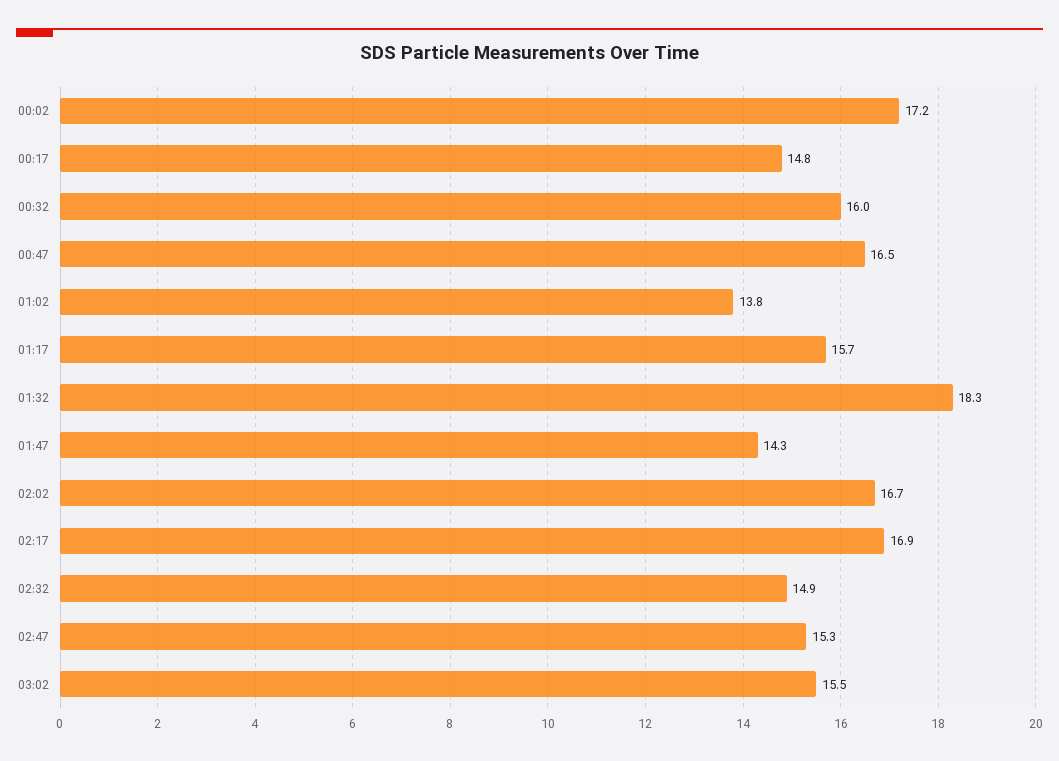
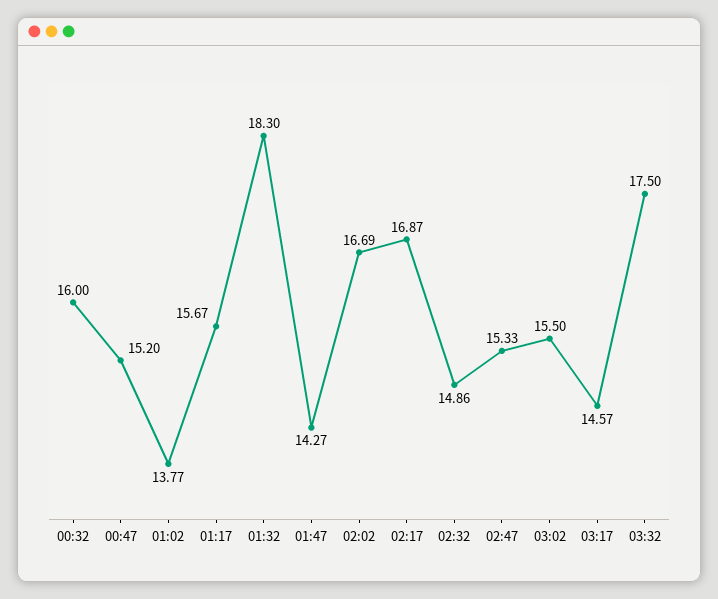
00:02: 17.2 -> none
00:17: 14.8 -> none
00:47: 16.5 -> 15.2
03:17: none -> 14.57
03:32: none -> 17.5

